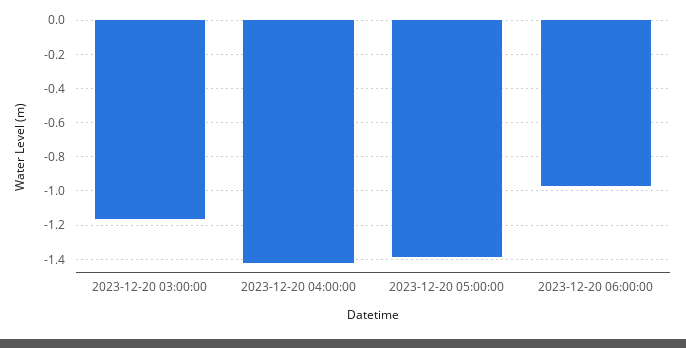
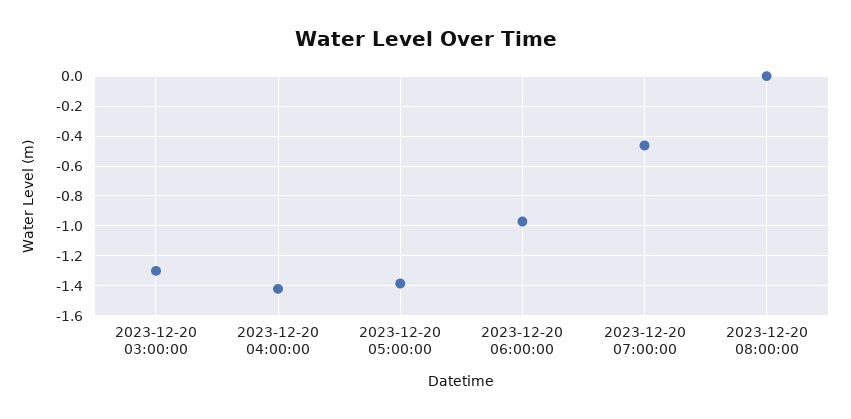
2023-12-20 03:00:00: -1.15 -> -1.3
2023-12-20 07:00:00: none -> -0.45
2023-12-20 08:00:00: none -> 0

